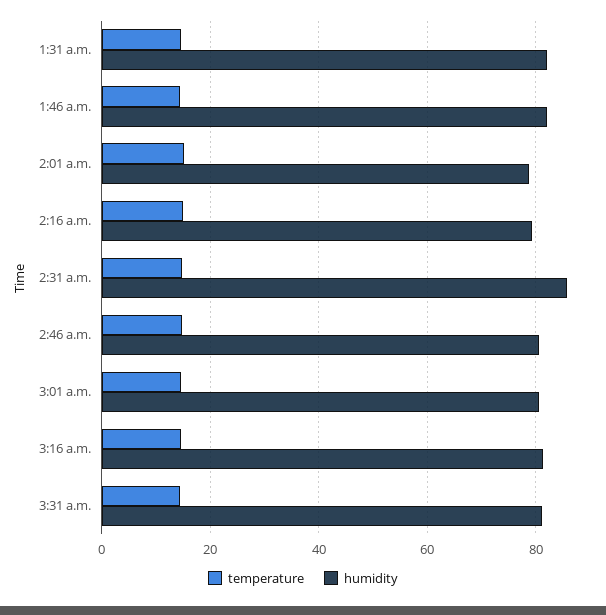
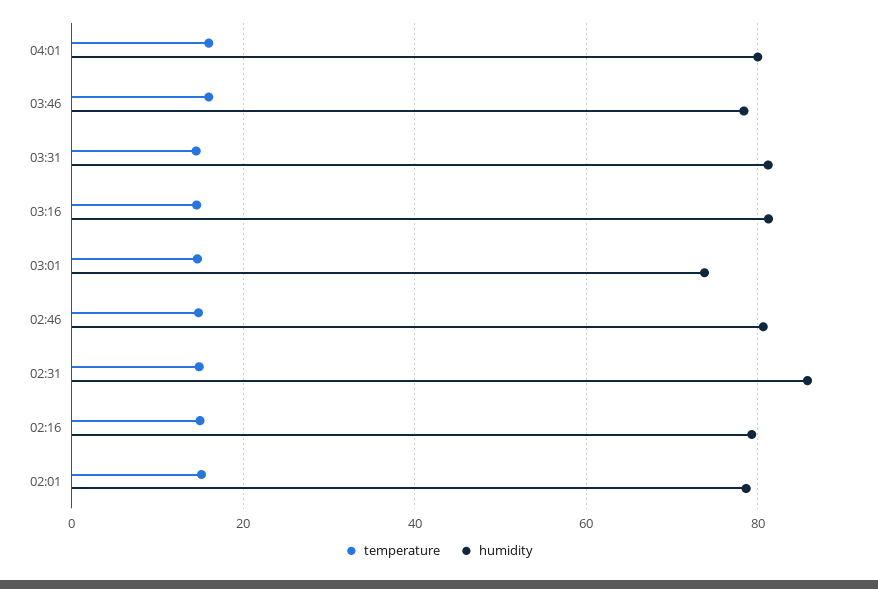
temperature, 1:31 a.m.: 14 -> none
humidity, 1:31 a.m.: 82 -> none
temperature, 1:46 a.m.: 14 -> none
humidity, 1:46 a.m.: 82 -> none
humidity, 3:01 a.m.: 80 -> 74
temperature, 04:01: none -> 16
humidity, 04:01: none -> 80
temperature, 03:46: none -> 16
humidity, 03:46: none -> 78

